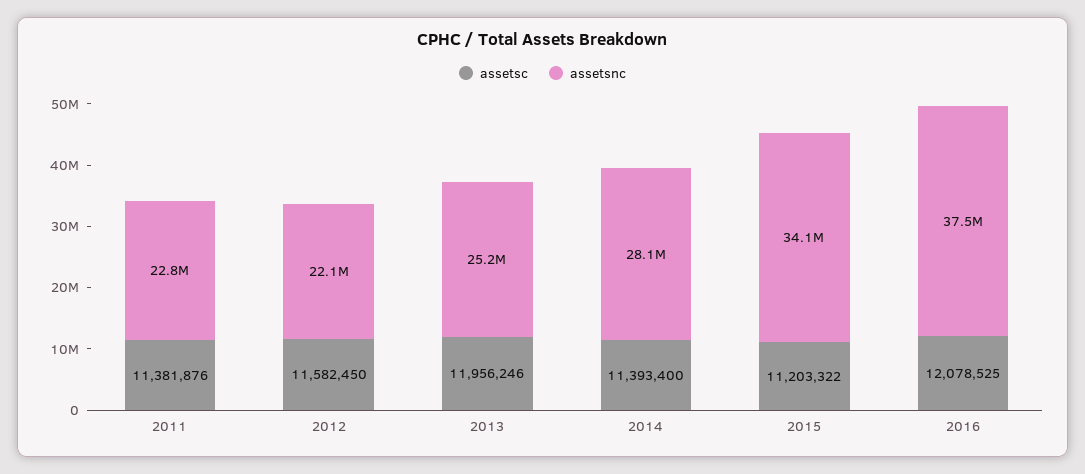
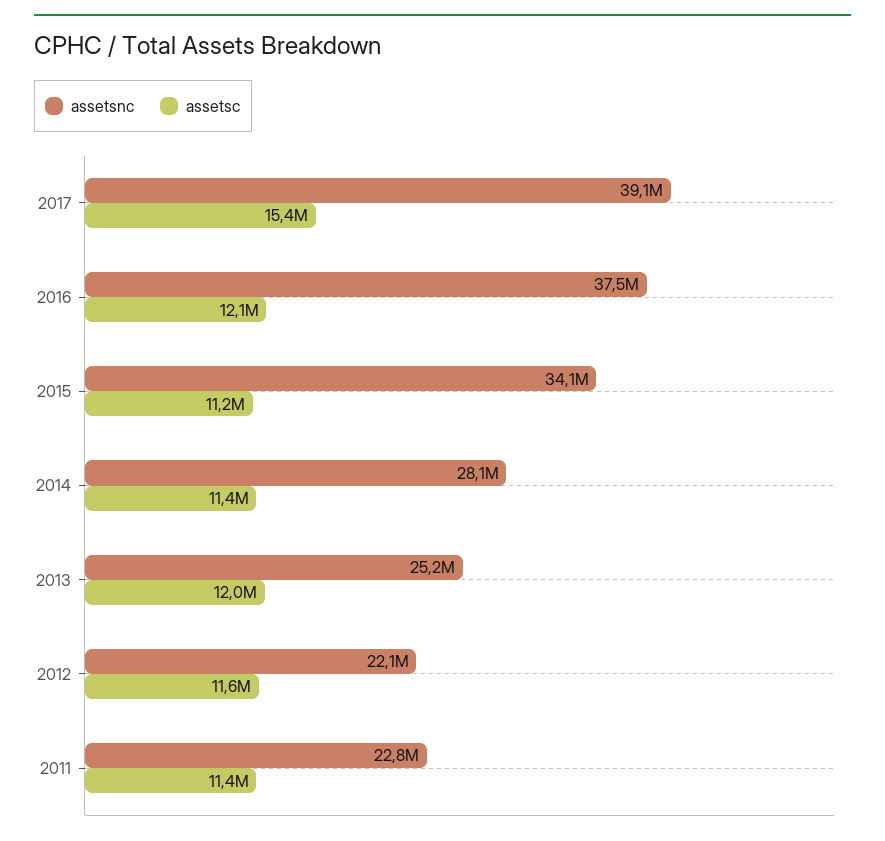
assetsnc, 2017: none -> 39100000
assetsc, 2017: none -> 15400000

